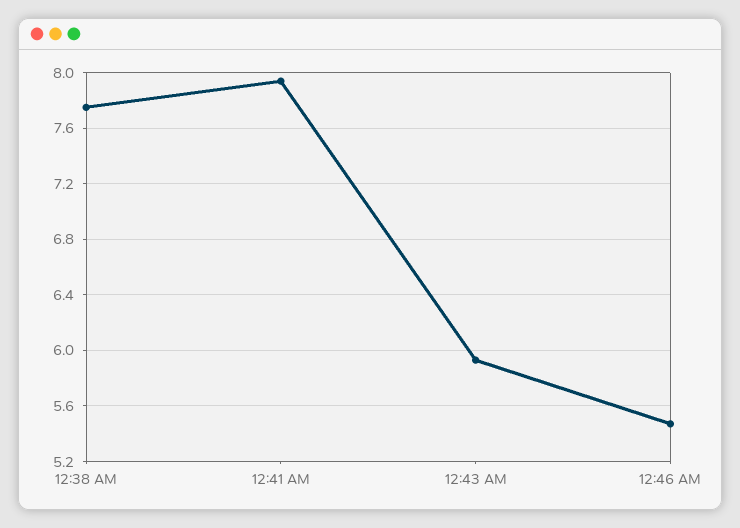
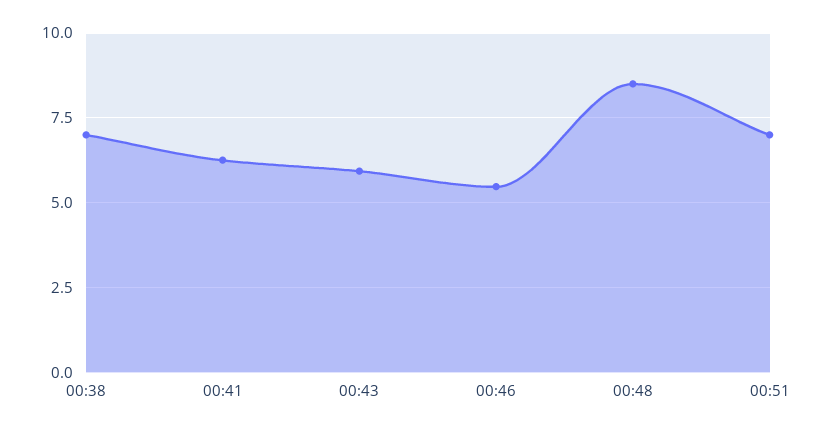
12:38 AM: 7.75 -> 7
12:41 AM: 7.95 -> 6.25
00:48: none -> 8.5
00:51: none -> 7

